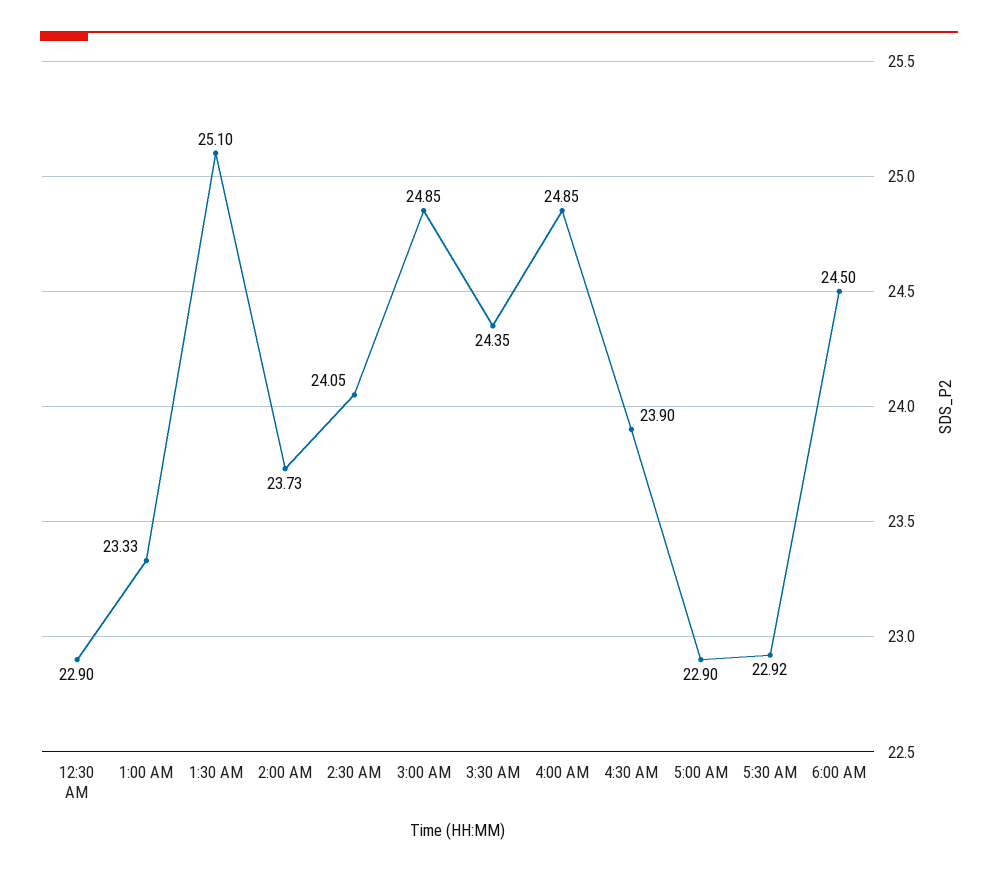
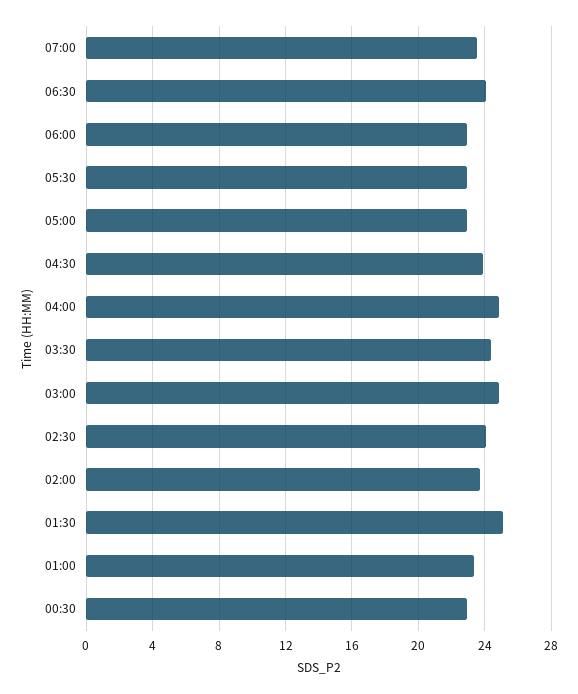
6:00 AM: 24.5 -> 23
07:00: none -> 23.5
06:30: none -> 24

